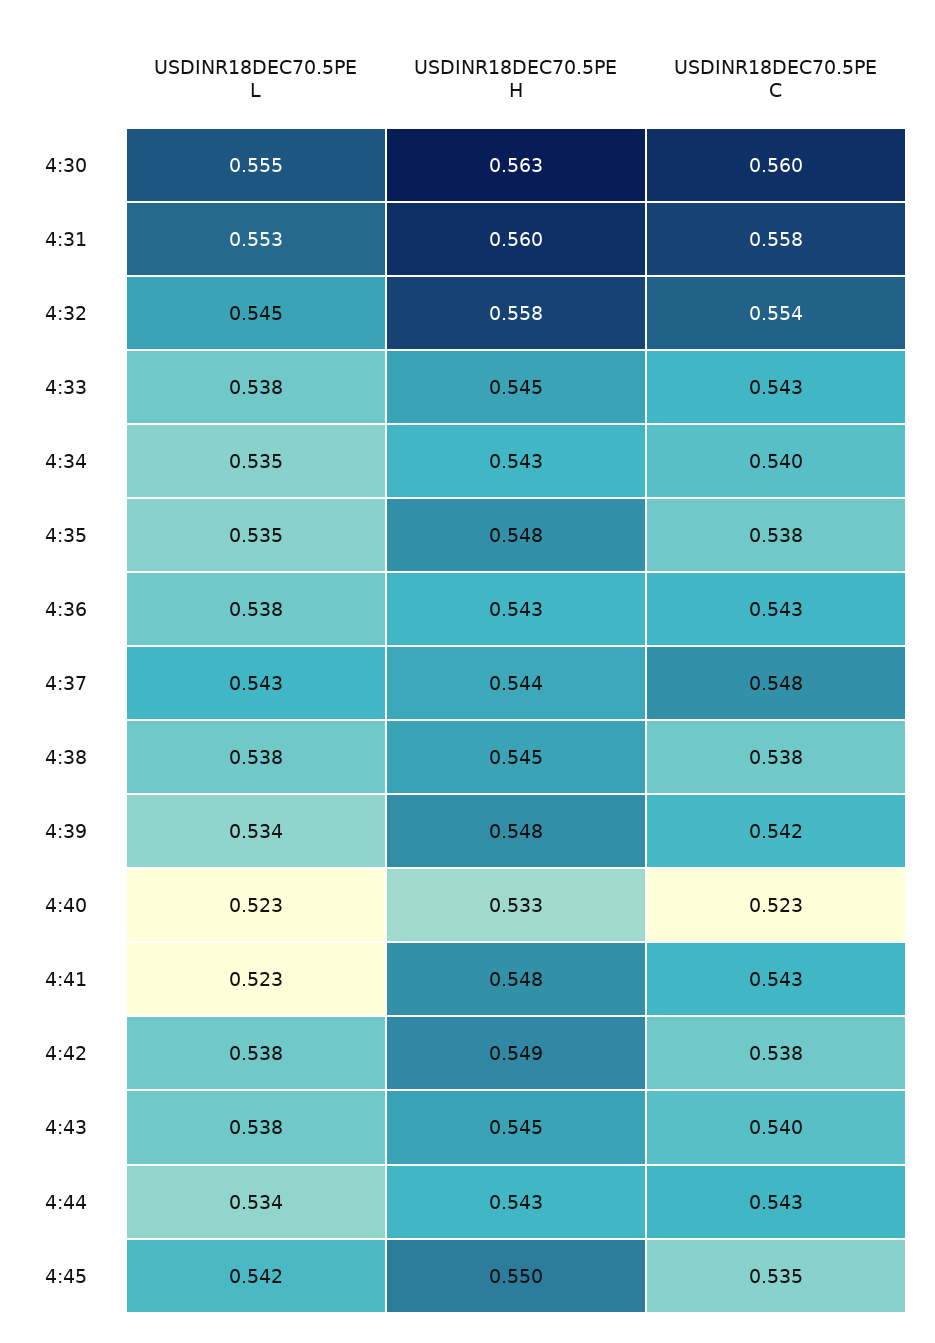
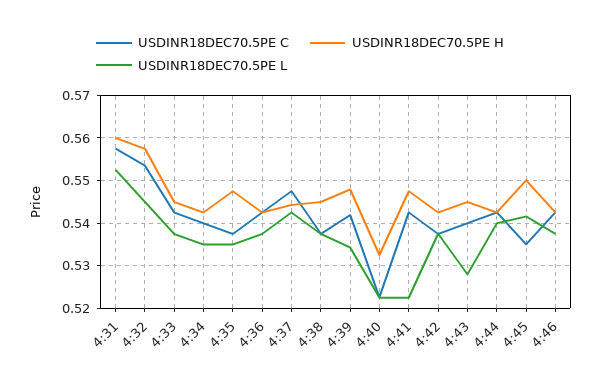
USDINR18DEC70.5PE L, 4:30: 0.555 -> none
USDINR18DEC70.5PE H, 4:30: 0.563 -> none
USDINR18DEC70.5PE C, 4:30: 0.56 -> none
USDINR18DEC70.5PE H, 4:42: 0.549 -> 0.542
USDINR18DEC70.5PE L, 4:43: 0.538 -> 0.528
USDINR18DEC70.5PE L, 4:44: 0.534 -> 0.54
USDINR18DEC70.5PE C, 4:46: none -> 0.542
USDINR18DEC70.5PE H, 4:46: none -> 0.542
USDINR18DEC70.5PE L, 4:46: none -> 0.538

